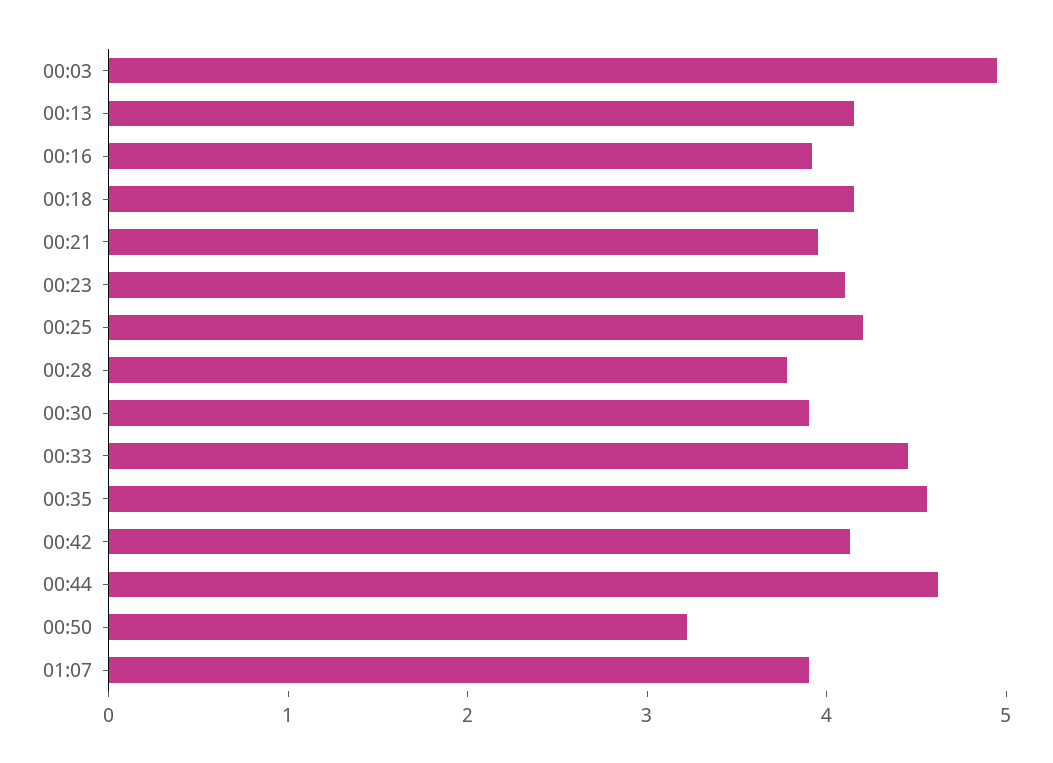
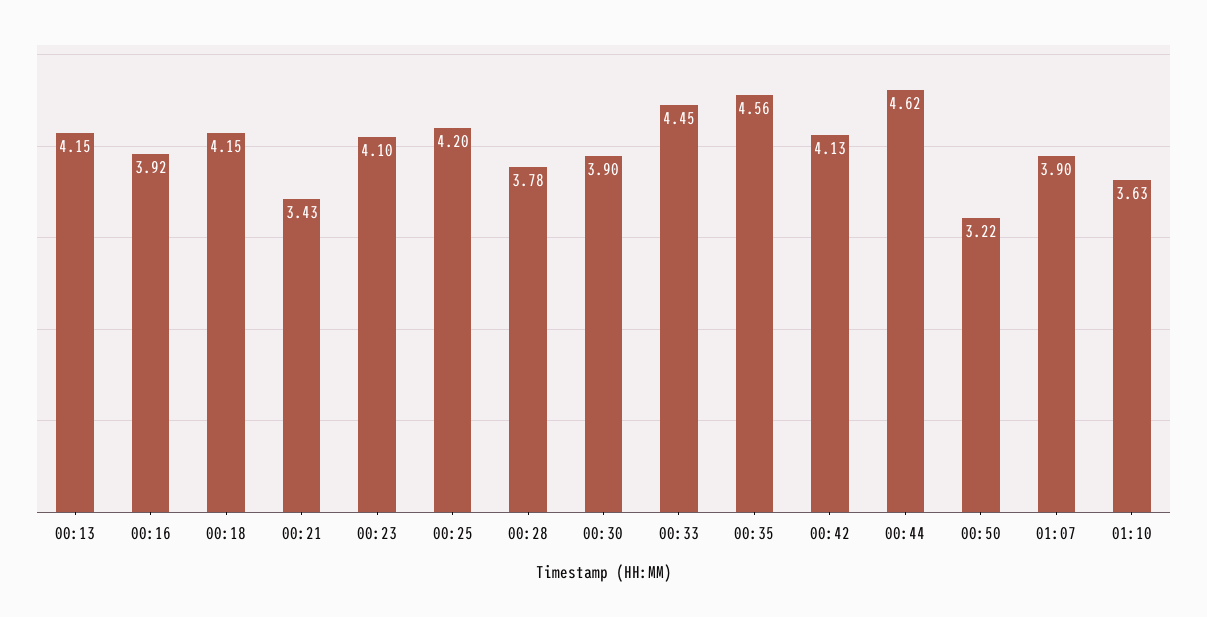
00:03: 5 -> none
00:21: 4 -> 3.43
01:10: none -> 3.63

